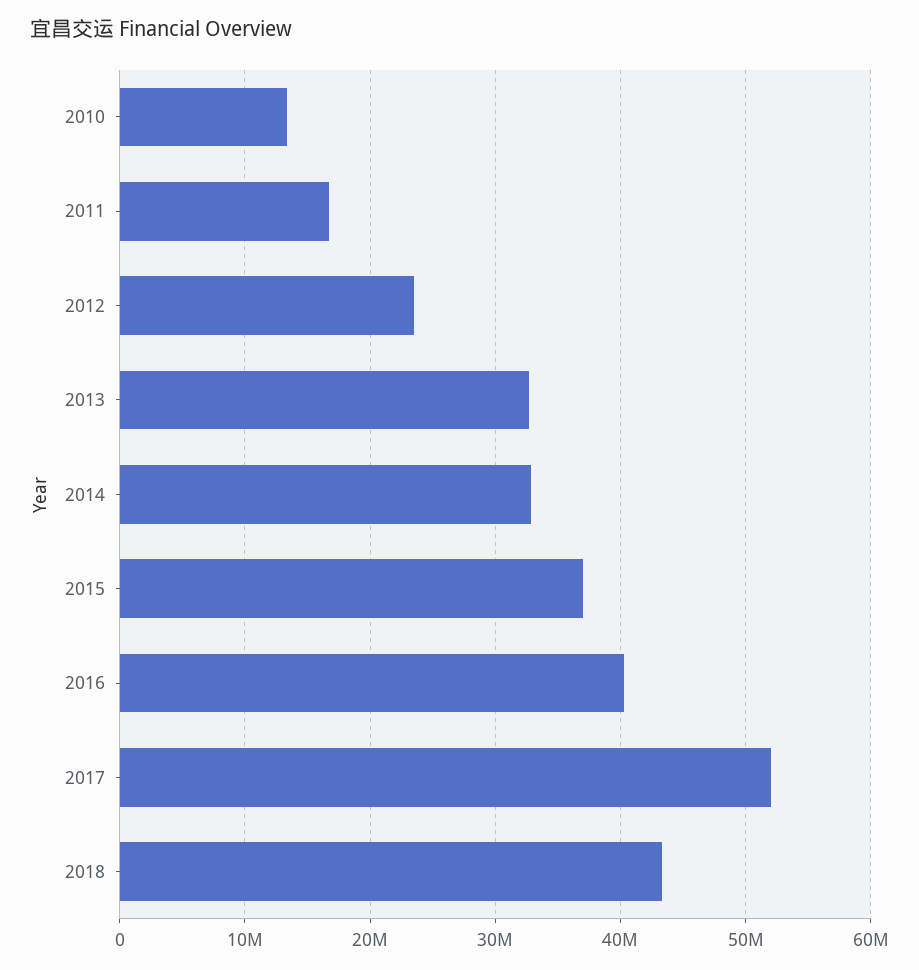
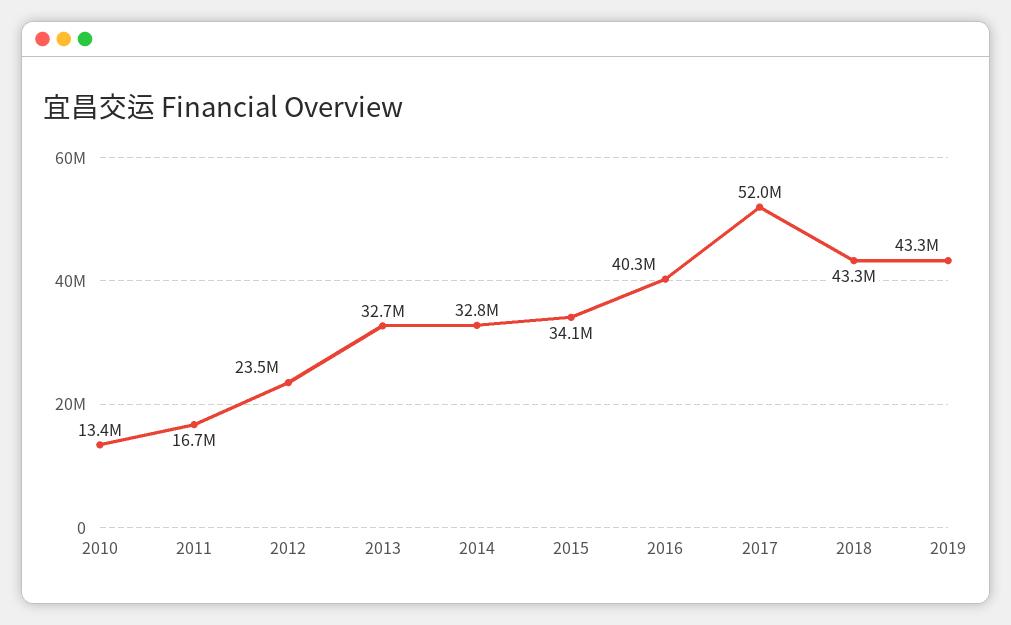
2015: 37000000 -> 34100000
2019: none -> 43300000

